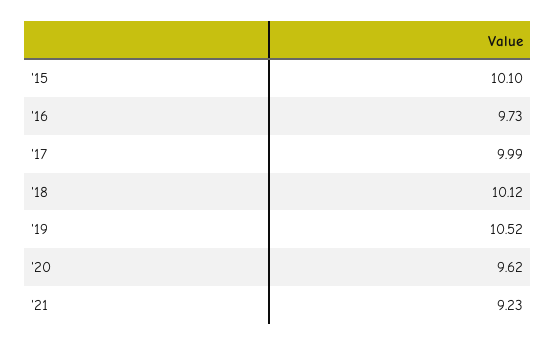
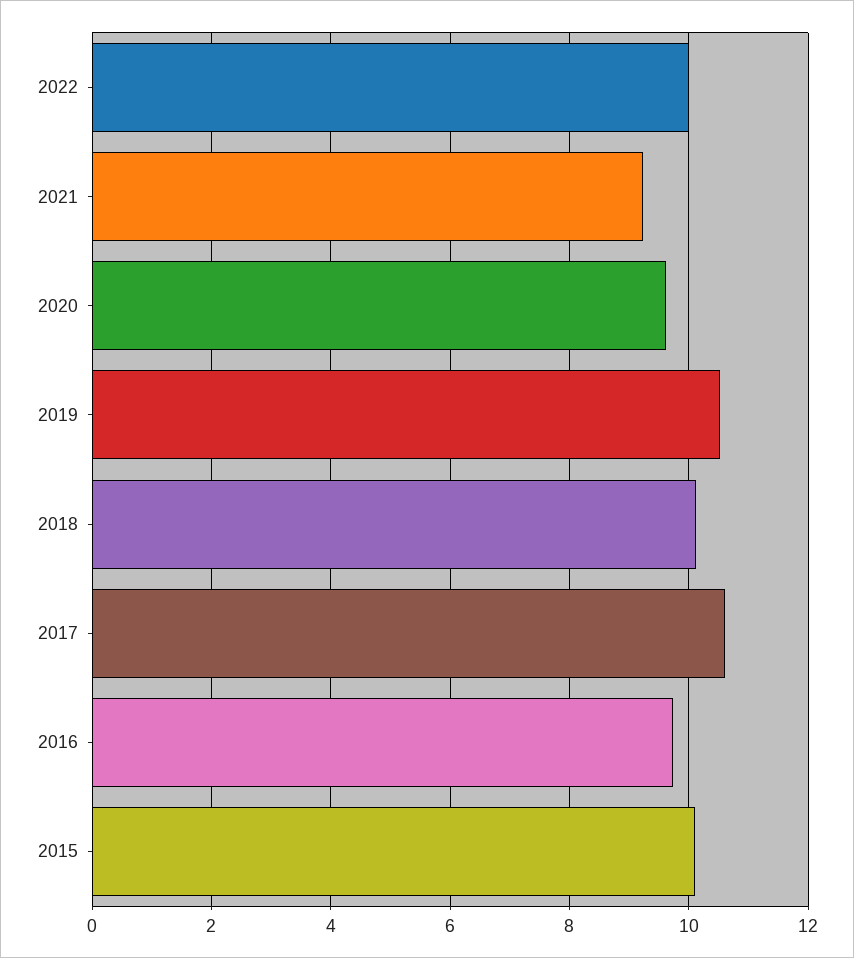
'17: 9.99 -> 10.6
2022: none -> 10

